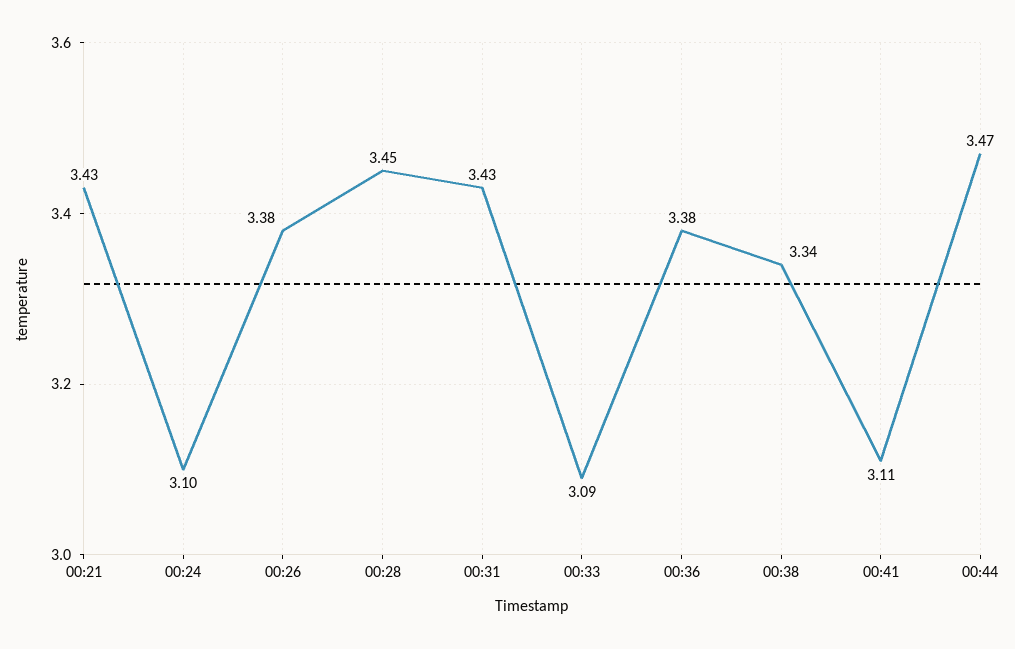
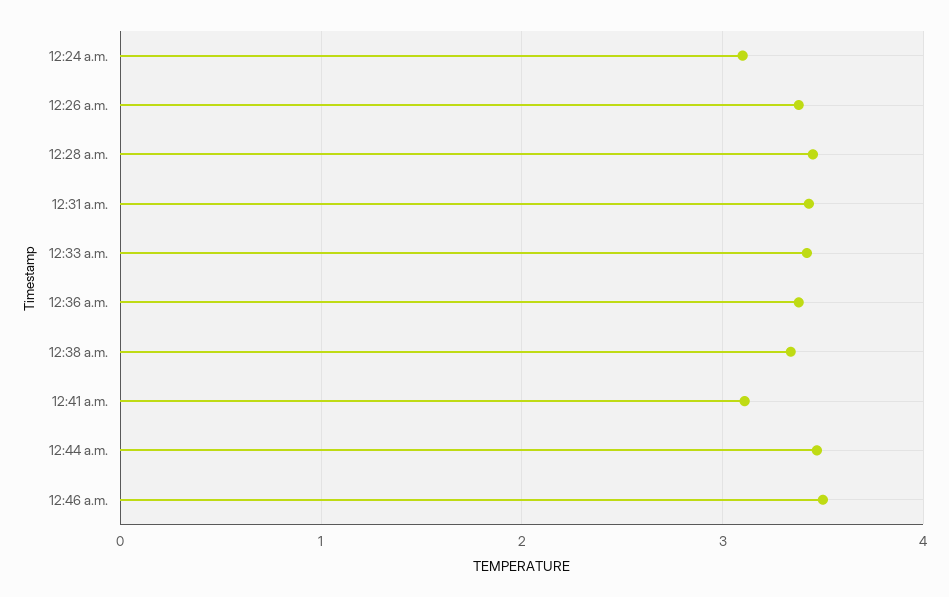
00:21: 3.43 -> none
00:33: 3.09 -> 3.4
12:46 a.m.: none -> 3.5

